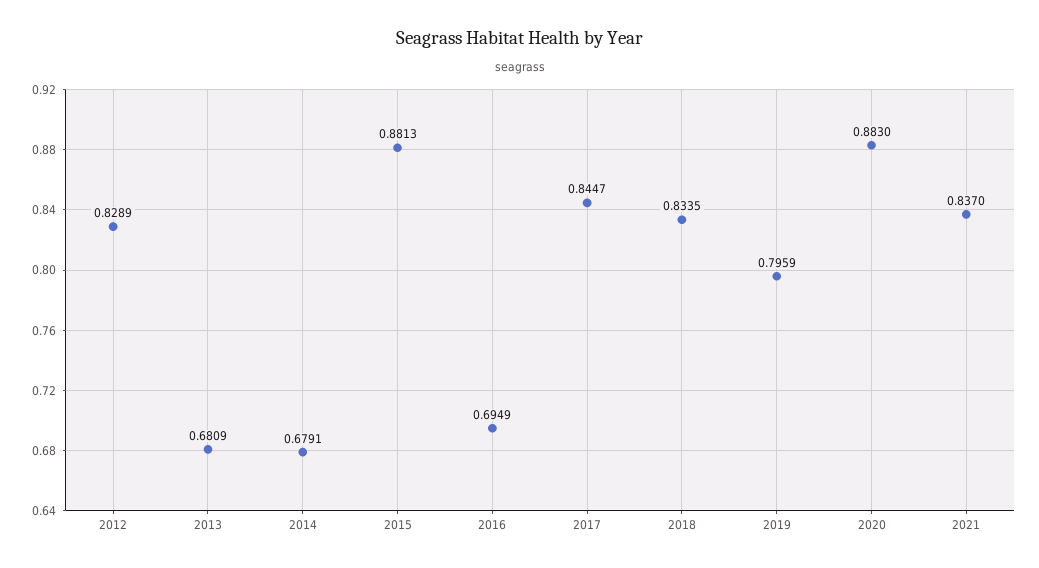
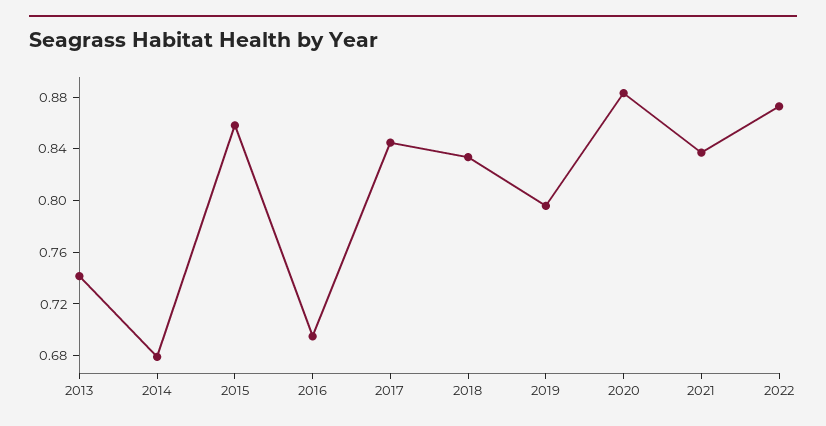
2012: 0.8289 -> none
2013: 0.6809 -> 0.74
2015: 0.8813 -> 0.86
2022: none -> 0.87

